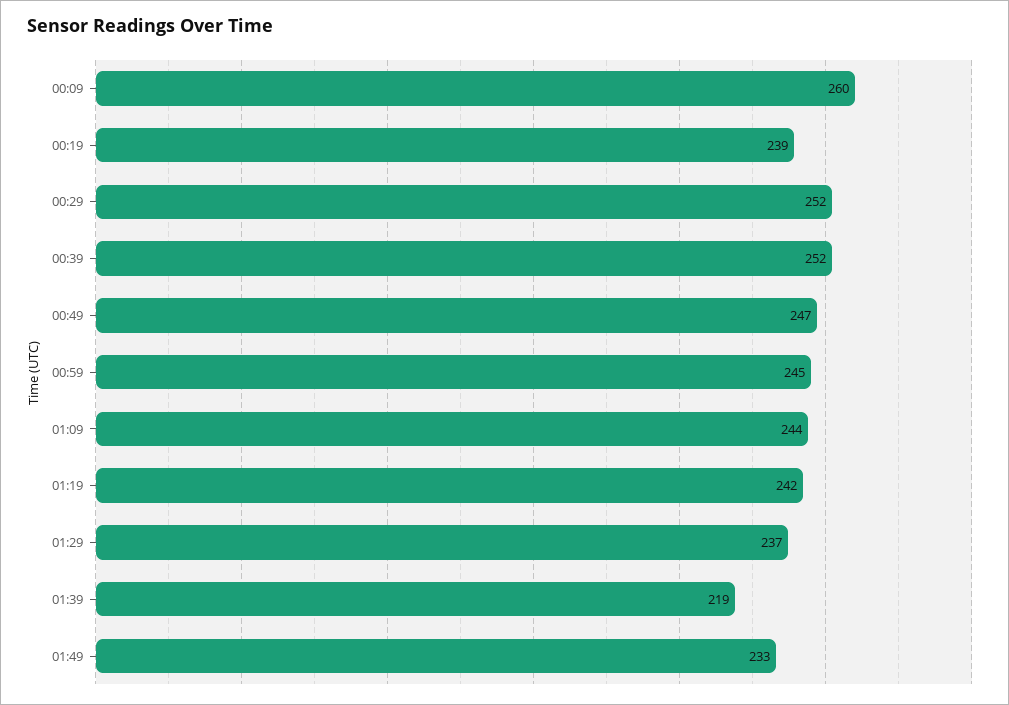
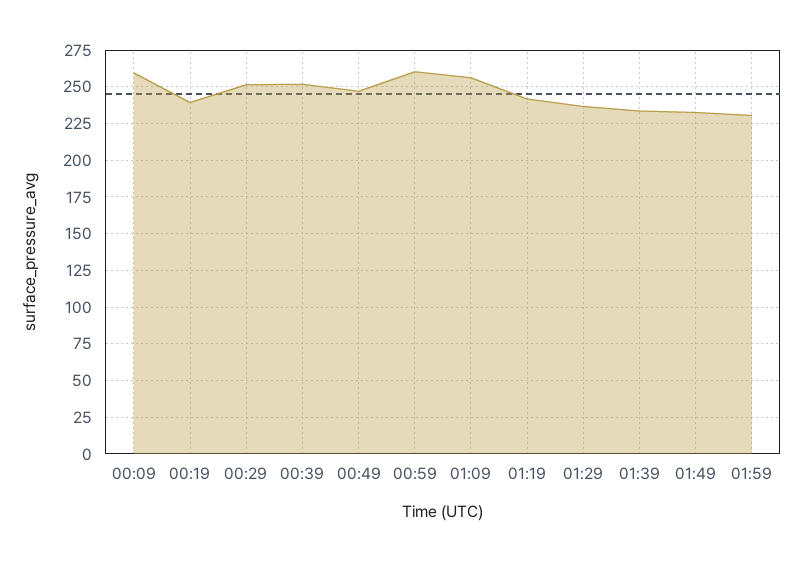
00:59: 245 -> 260
01:09: 244 -> 255
01:39: 219 -> 235
01:59: none -> 230

